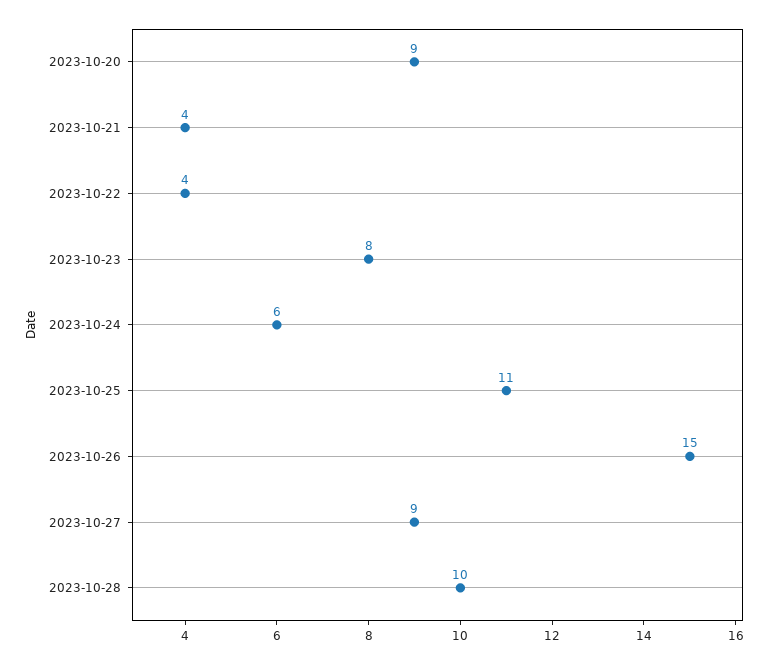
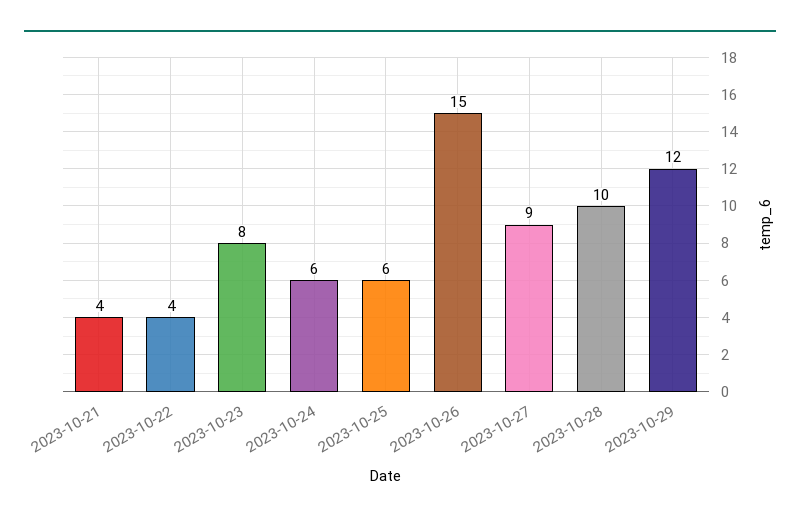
2023-10-20: 9 -> none
2023-10-25: 11 -> 6
2023-10-29: none -> 12

